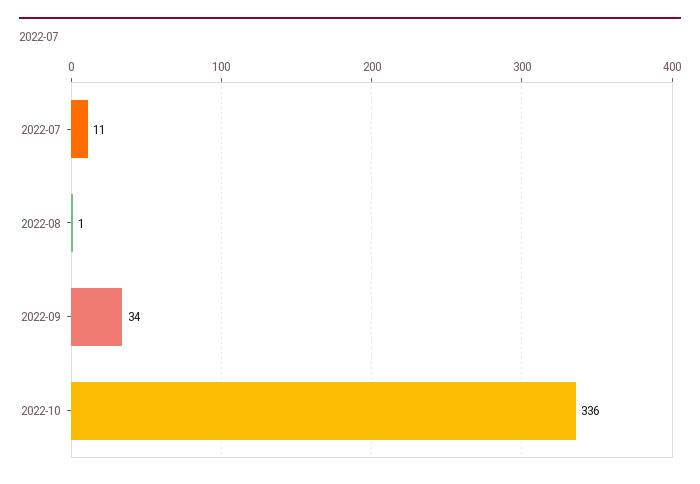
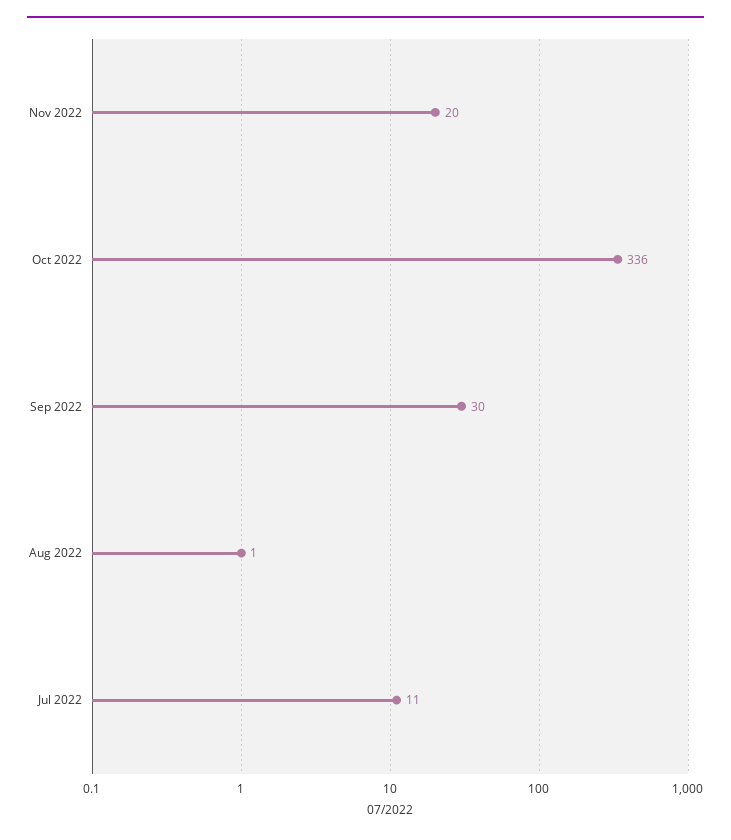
2022-09: 34 -> 30
Nov 2022: none -> 20

